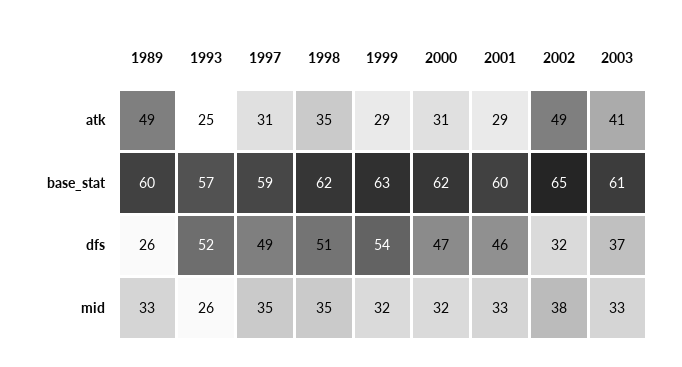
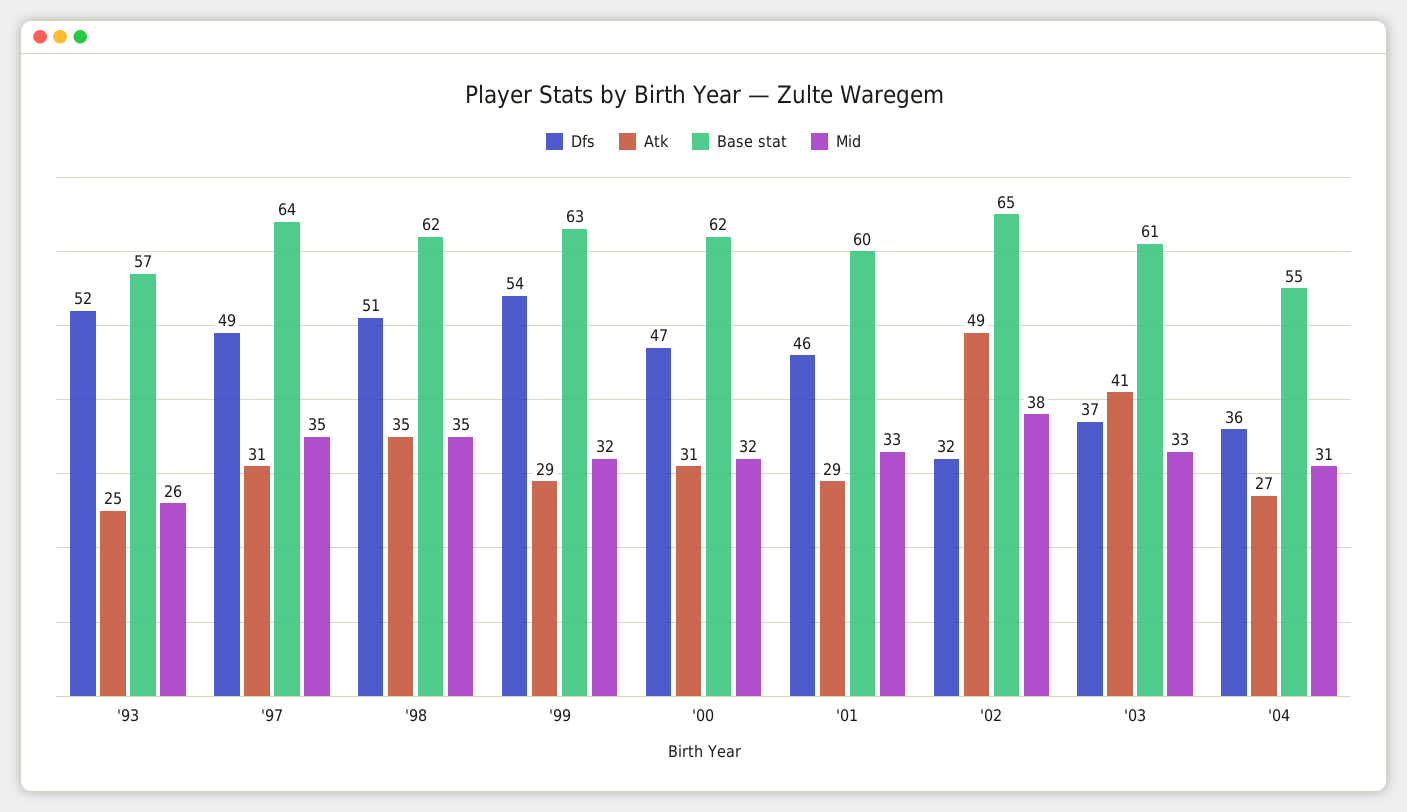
atk, 1989: 49 -> none
base_stat, 1989: 60 -> none
base_stat, 1997: 59 -> 64
dfs, 1989: 26 -> none
mid, 1989: 33 -> none
dfs, '04: none -> 36
atk, '04: none -> 27
base_stat, '04: none -> 55
mid, '04: none -> 31

